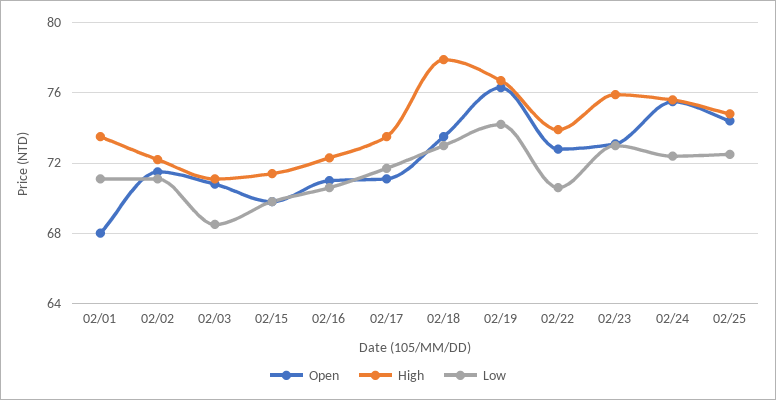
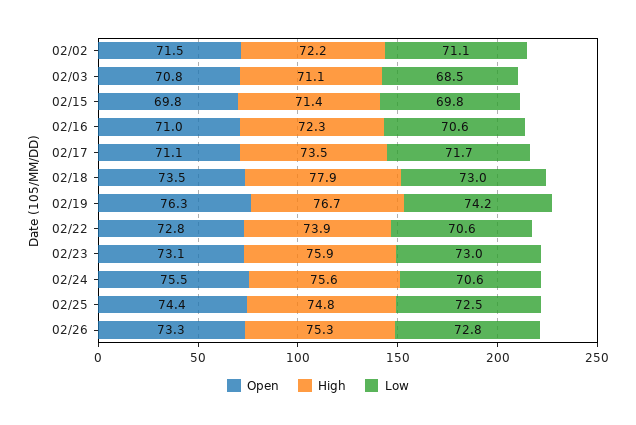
Open, 02/01: 68 -> none
High, 02/01: 73.5 -> none
Low, 02/01: 71 -> none
Low, 02/24: 72.5 -> 70.6
Open, 02/26: none -> 73.3
High, 02/26: none -> 75.3
Low, 02/26: none -> 72.8

